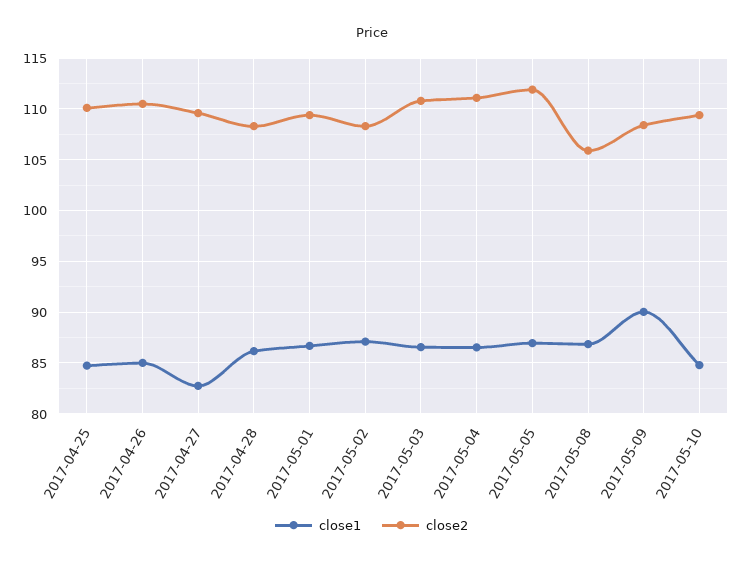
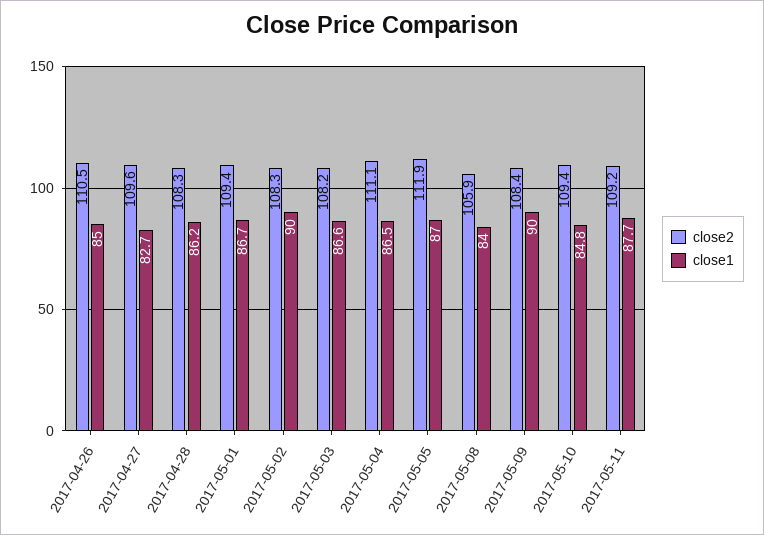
close1, 2017-04-25: 85 -> none
close2, 2017-04-25: 110 -> none
close1, 2017-05-02: 87 -> 90
close2, 2017-05-03: 111 -> 108.2
close1, 2017-05-08: 87 -> 84
close2, 2017-05-11: none -> 109.2
close1, 2017-05-11: none -> 87.7

